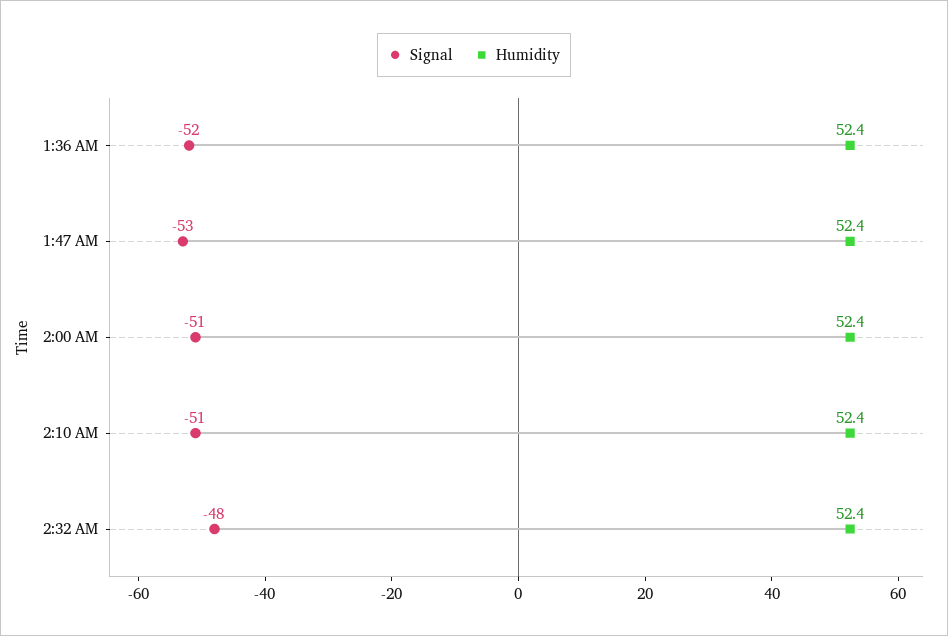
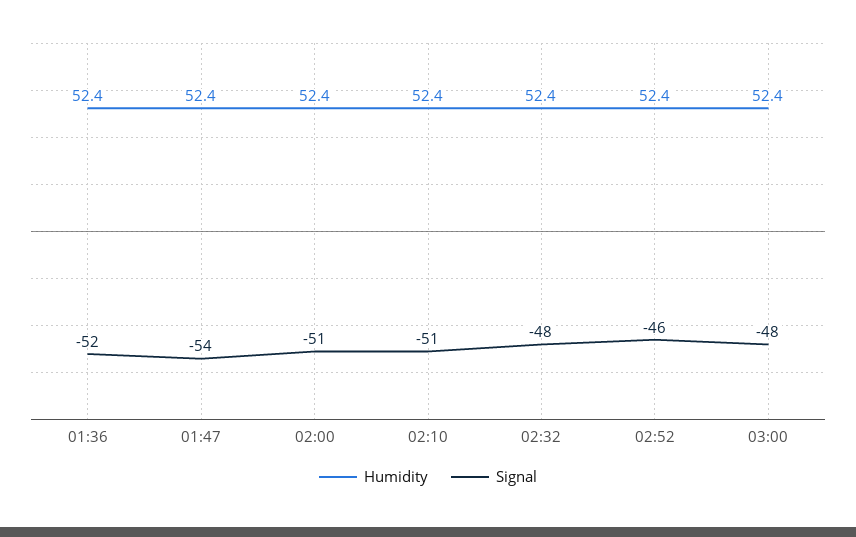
Signal, 1:47 AM: -53 -> -54
Humidity, 02:52: none -> 52.4
Signal, 02:52: none -> -46
Humidity, 03:00: none -> 52.4
Signal, 03:00: none -> -48

